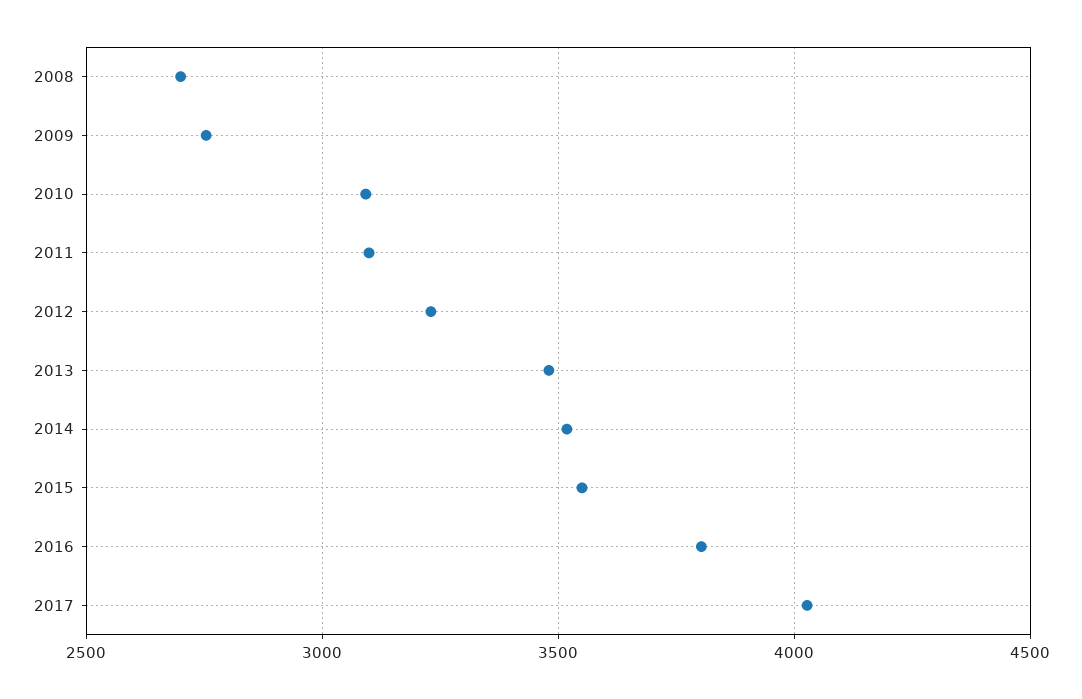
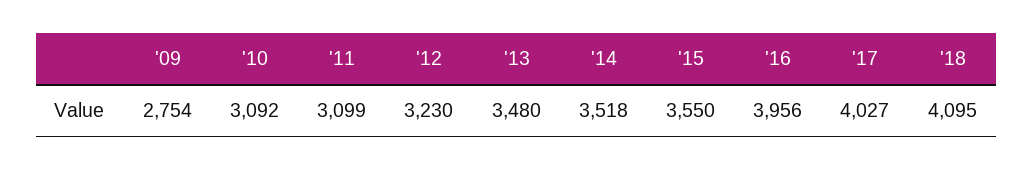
2008: 2700 -> none
2016: 3800 -> 3956
'18: none -> 4095

